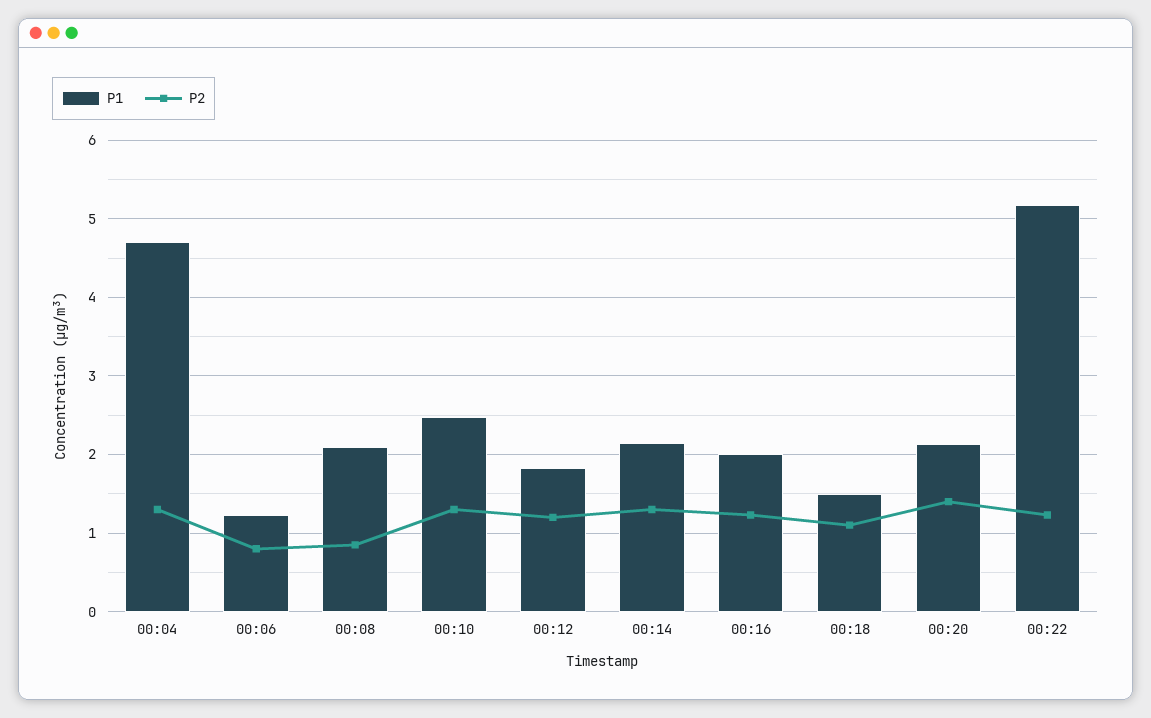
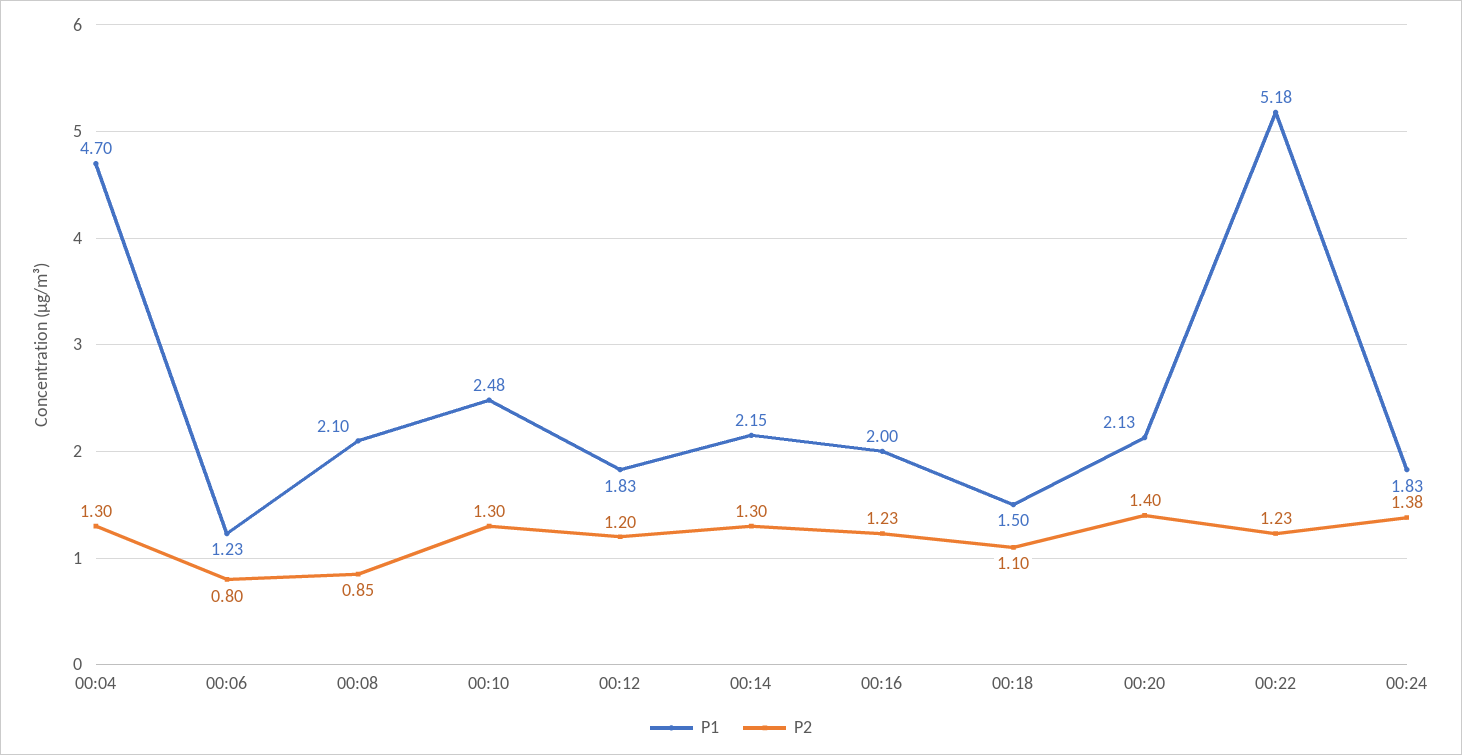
P1, 00:24: none -> 1.83
P2, 00:24: none -> 1.38

